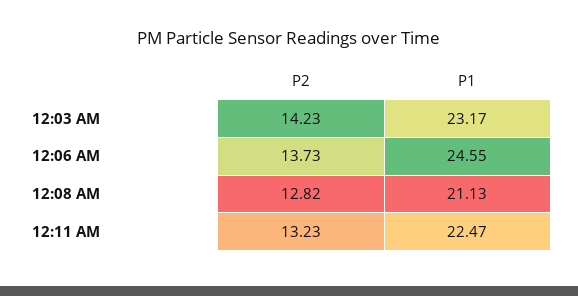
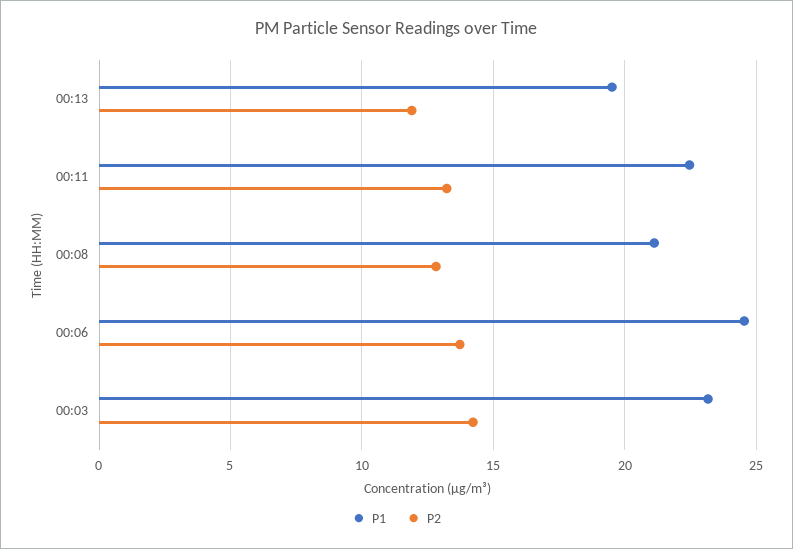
P1, 00:13: none -> 19.5
P2, 00:13: none -> 12

